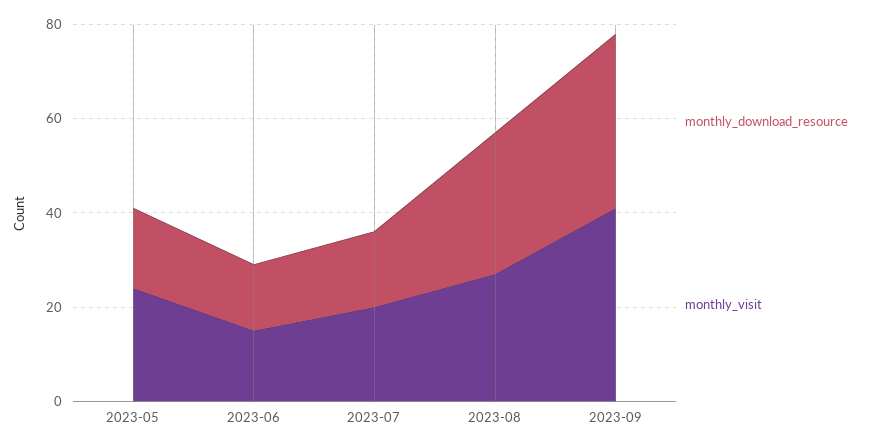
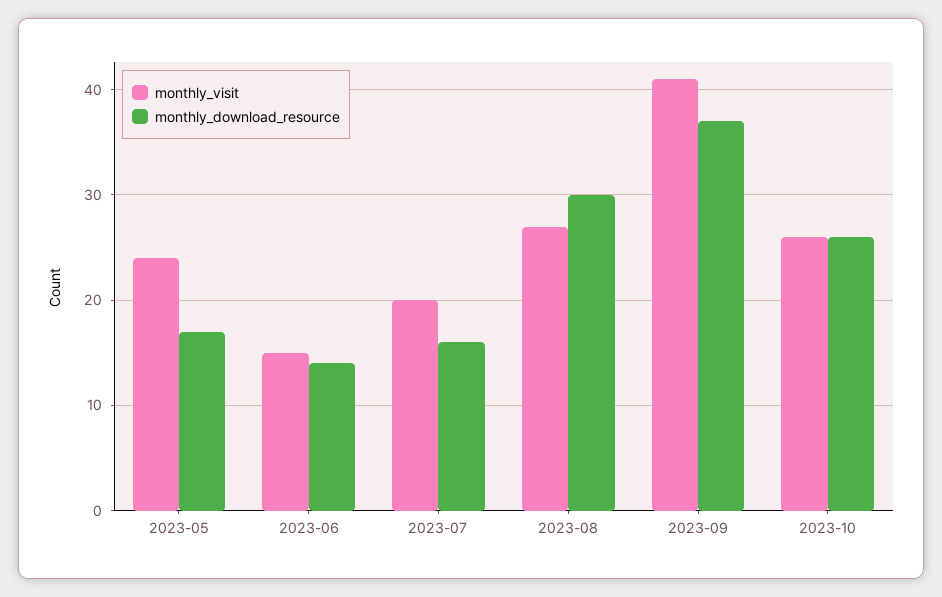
monthly_visit, 2023-10: none -> 26
monthly_download_resource, 2023-10: none -> 26

